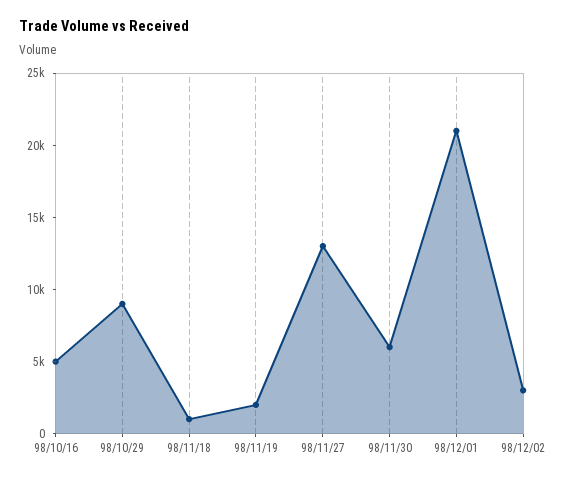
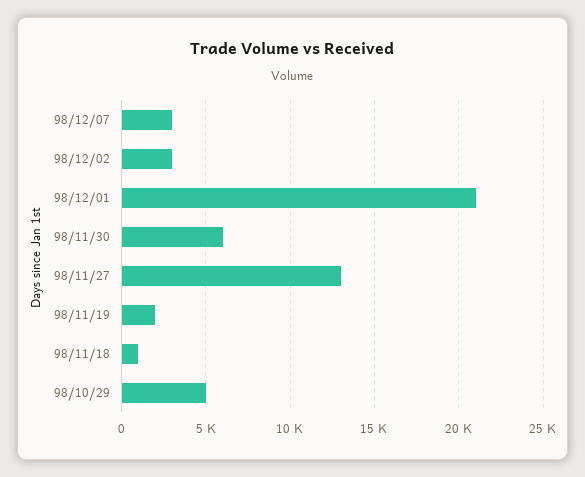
98/10/16: 5000 -> none
98/10/29: 9000 -> 5000
98/12/07: none -> 3000

